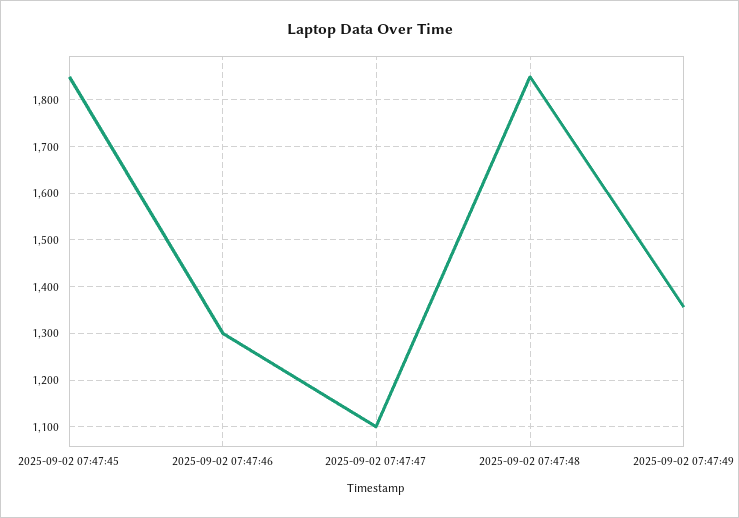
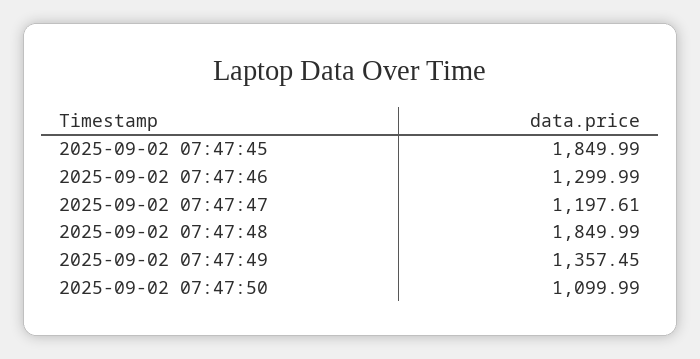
2025-09-02 07:47:47: 1100 -> 1197.61
2025-09-02 07:47:50: none -> 1099.99

